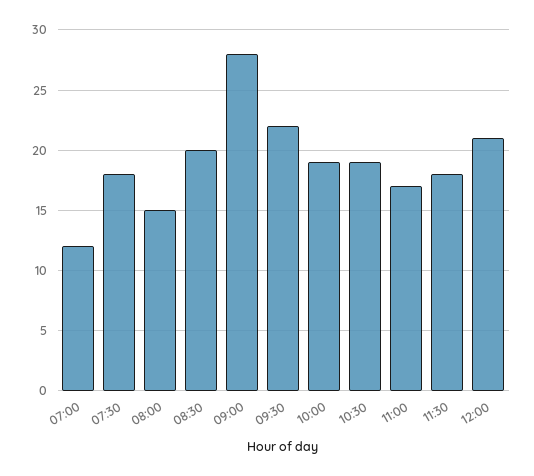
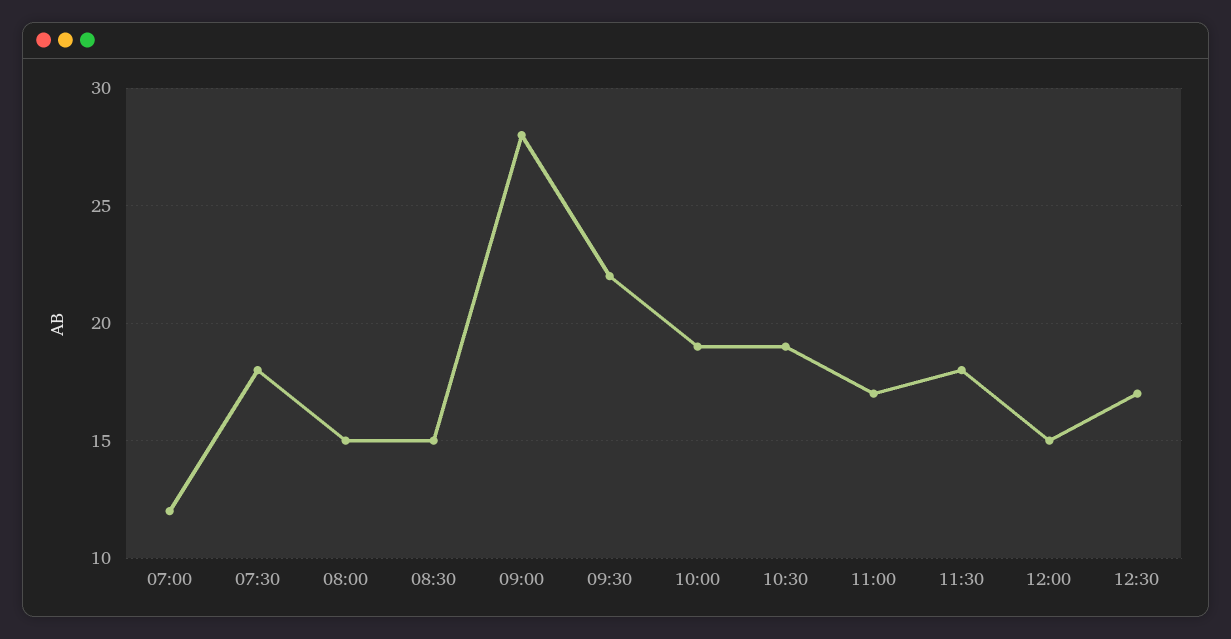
08:30: 20 -> 15
12:00: 21 -> 15
12:30: none -> 17

